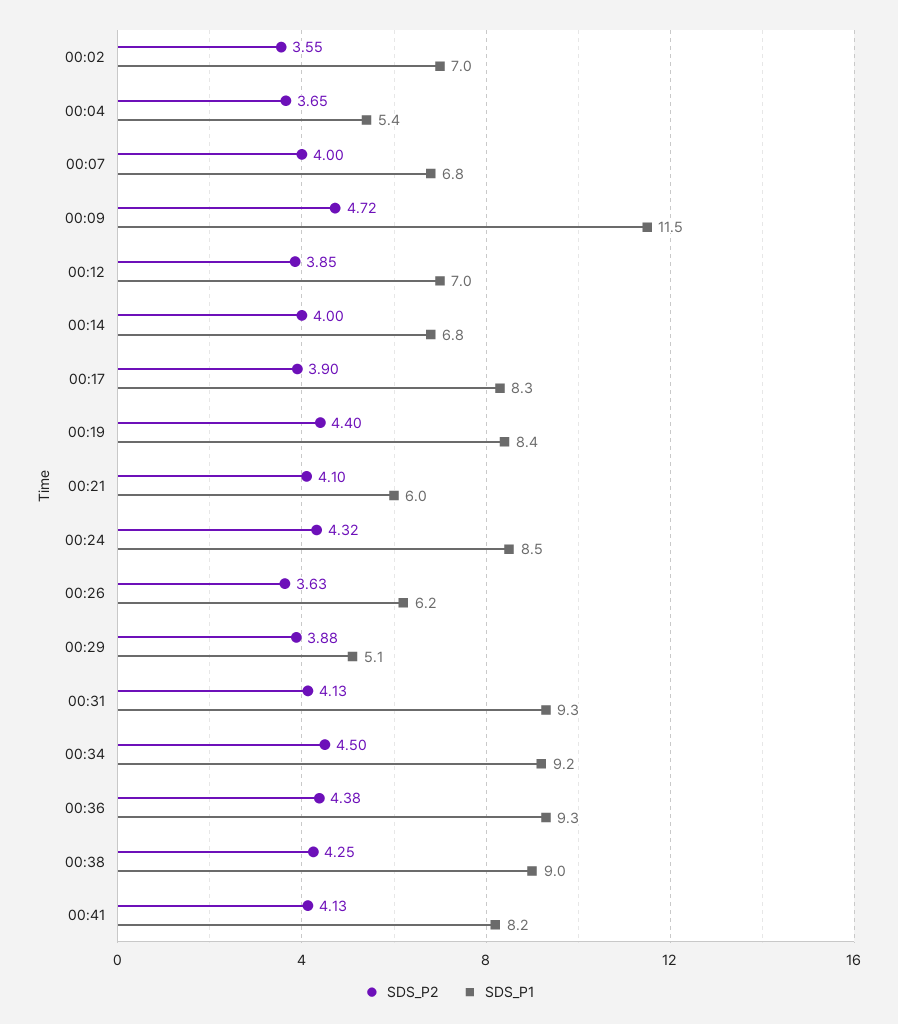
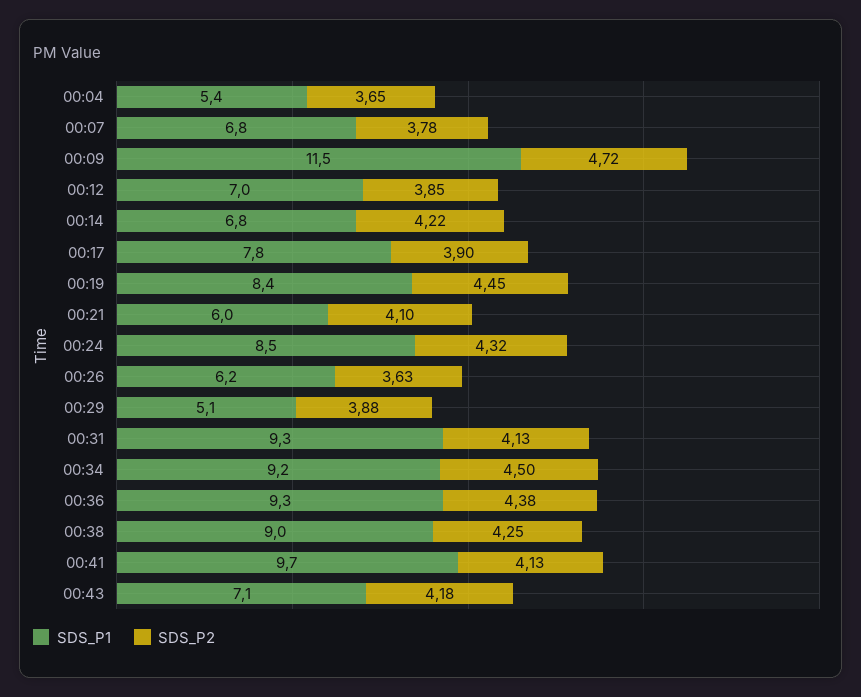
SDS_P2, 00:02: 3.55 -> none
SDS_P1, 00:02: 7 -> none
SDS_P2, 00:07: 4 -> 3.78
SDS_P2, 00:14: 4 -> 4.22
SDS_P1, 00:17: 8.3 -> 7.8
SDS_P2, 00:19: 4.4 -> 4.45
SDS_P1, 00:41: 8.2 -> 9.7
SDS_P1, 00:43: none -> 7.1
SDS_P2, 00:43: none -> 4.18

